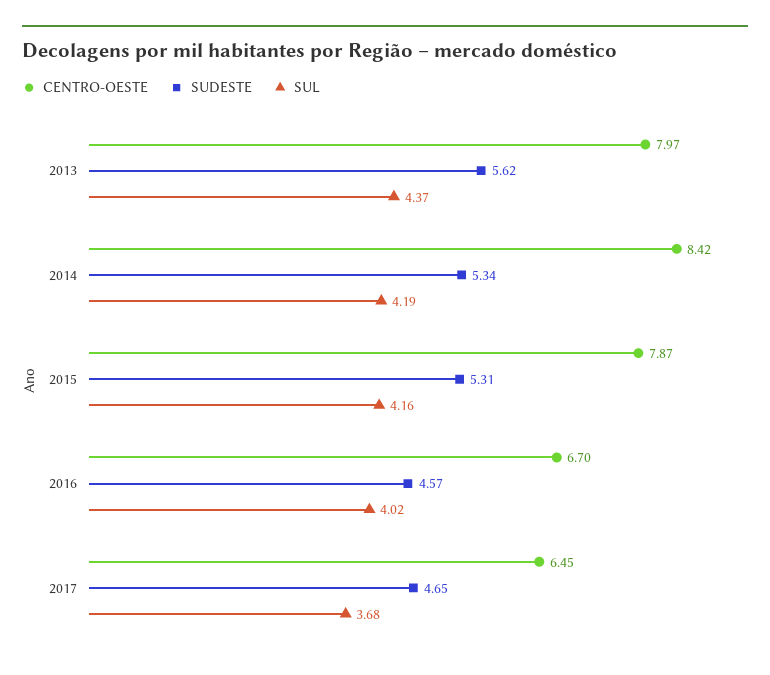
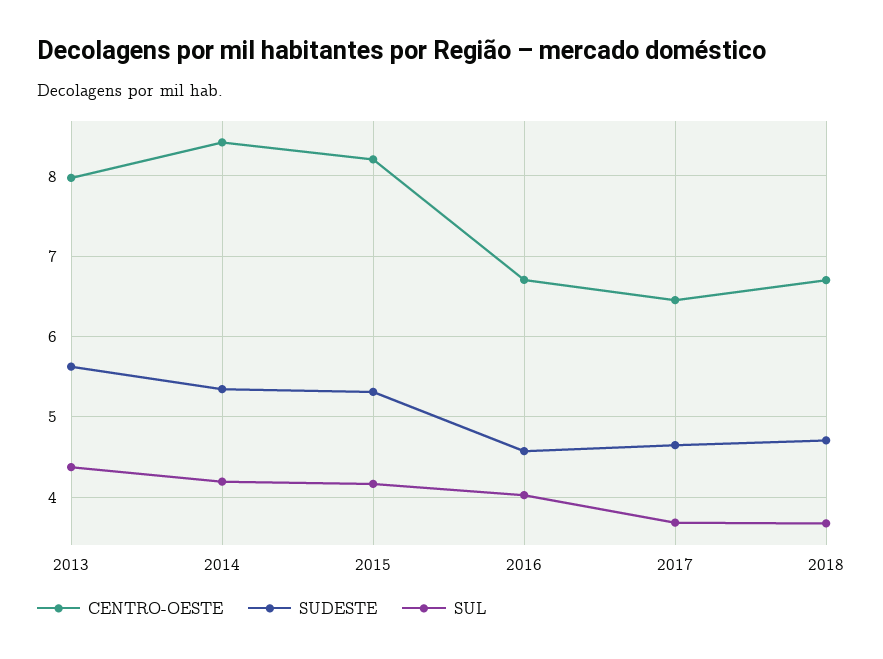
CENTRO-OESTE, 2015: 7.87 -> 8.2
CENTRO-OESTE, 2018: none -> 6.7
SUDESTE, 2018: none -> 4.7
SUL, 2018: none -> 3.7

